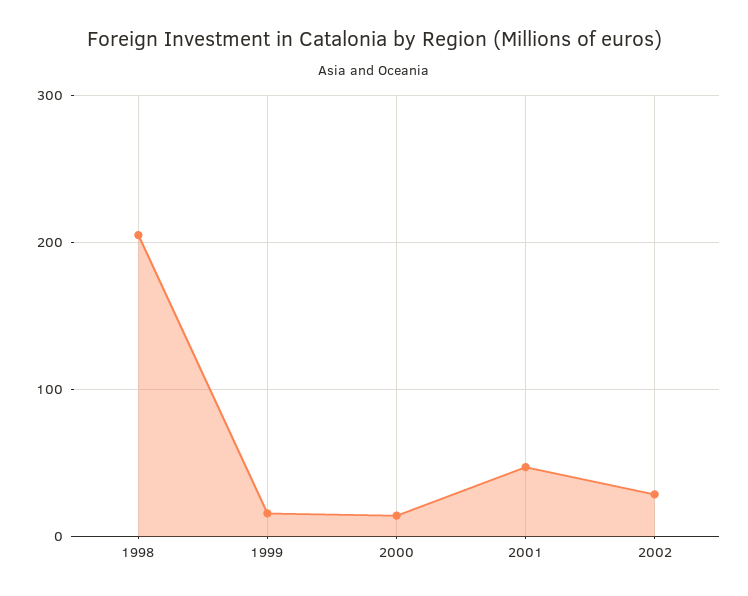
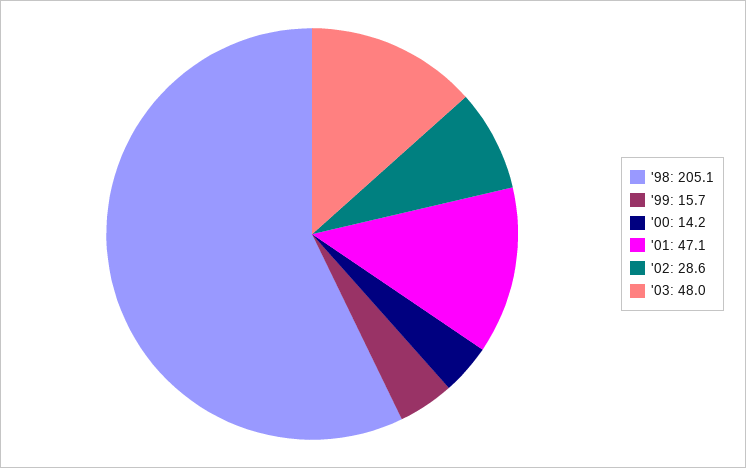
'03: none -> 48

